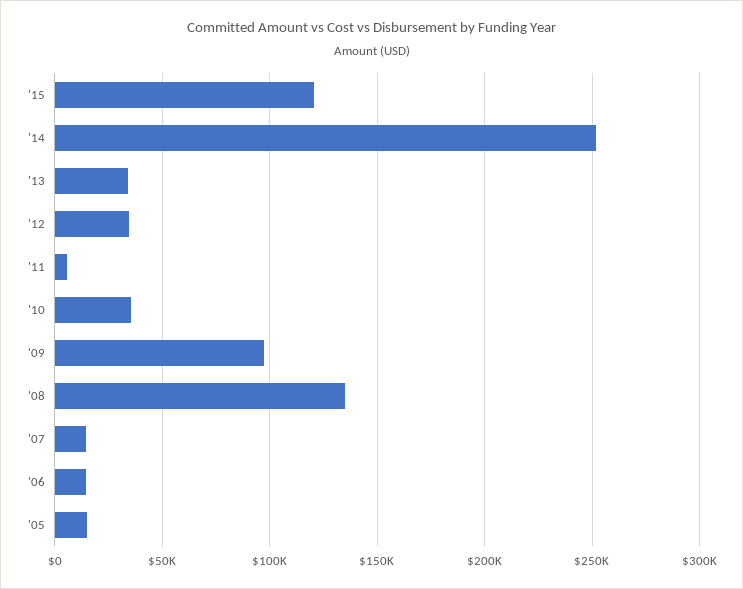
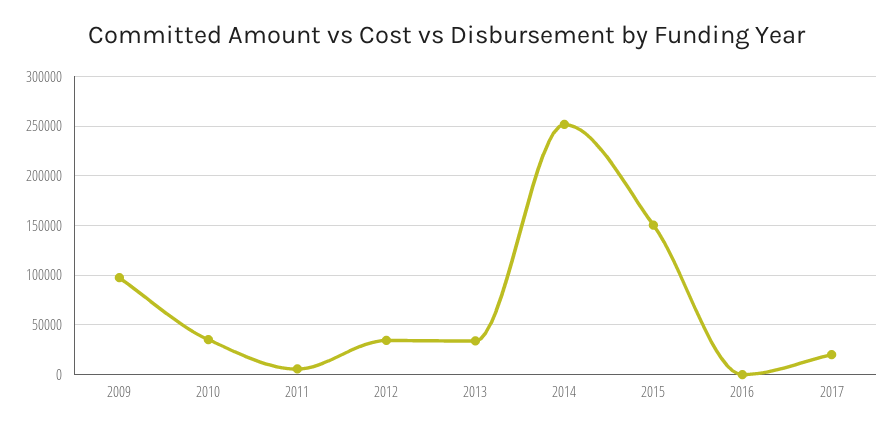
'15: 120000 -> 150000
'08: 135000 -> none
'07: 15000 -> none
'06: 15000 -> none
'05: 15000 -> none
2016: none -> 0
2017: none -> 20000

